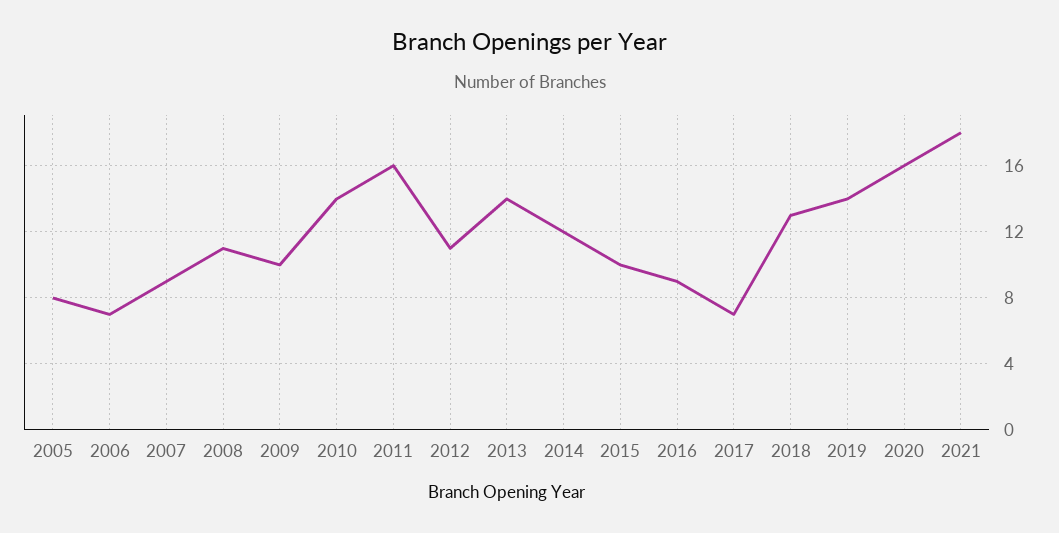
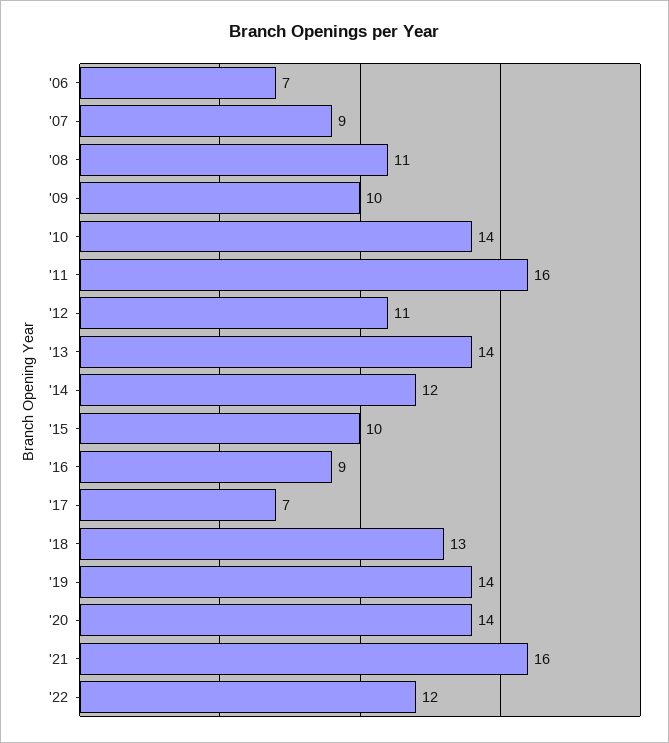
2005: 8 -> none
2020: 16 -> 14
2021: 18 -> 16
'22: none -> 12

